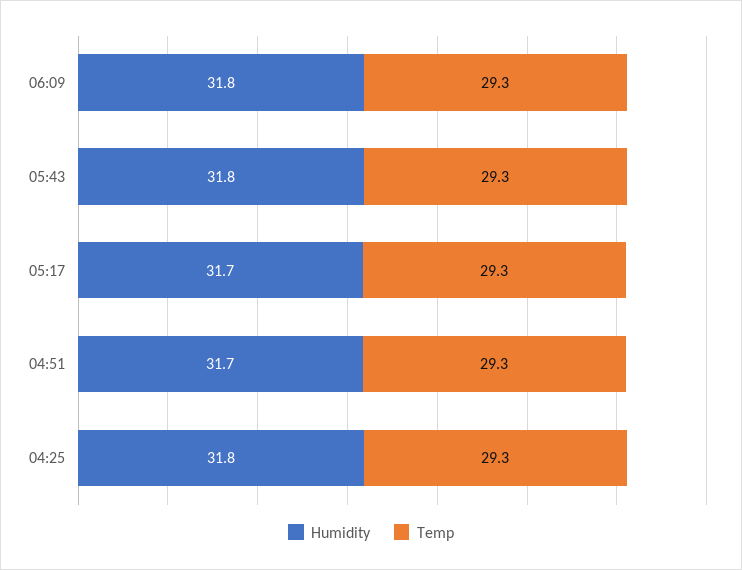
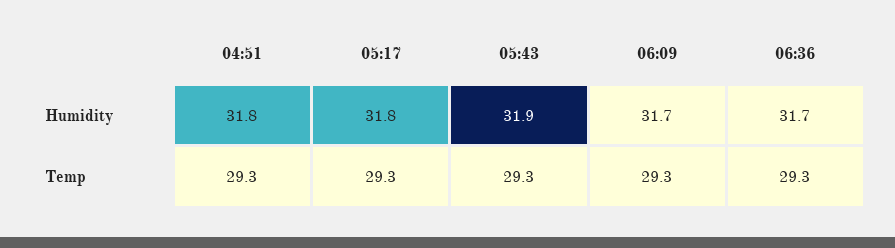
Humidity, 06:09: 31.8 -> 31.7
Humidity, 05:43: 31.8 -> 31.9
Humidity, 05:17: 31.7 -> 31.8
Humidity, 04:51: 31.7 -> 31.8
Humidity, 04:25: 31.8 -> none
Temp, 04:25: 29.3 -> none
Humidity, 06:36: none -> 31.7
Temp, 06:36: none -> 29.3

